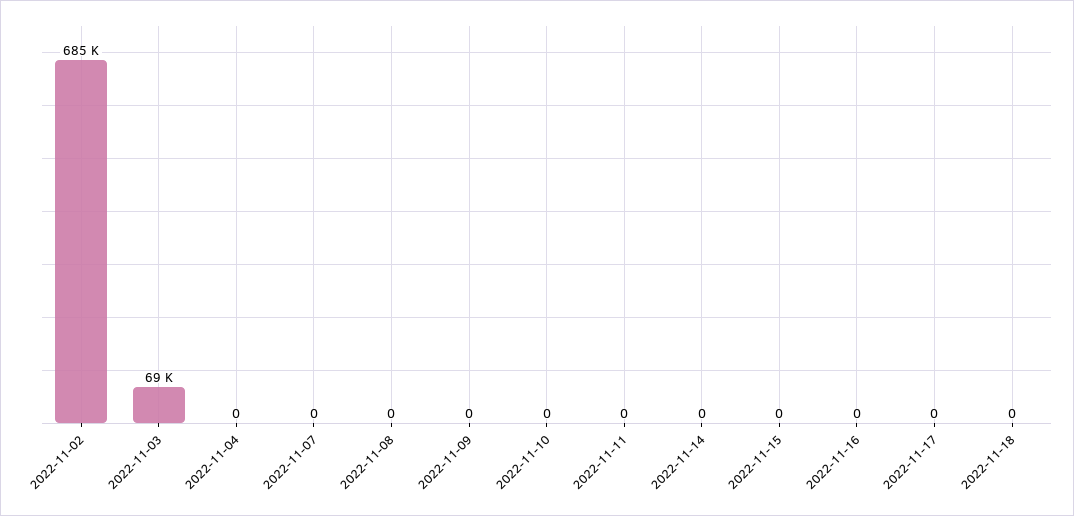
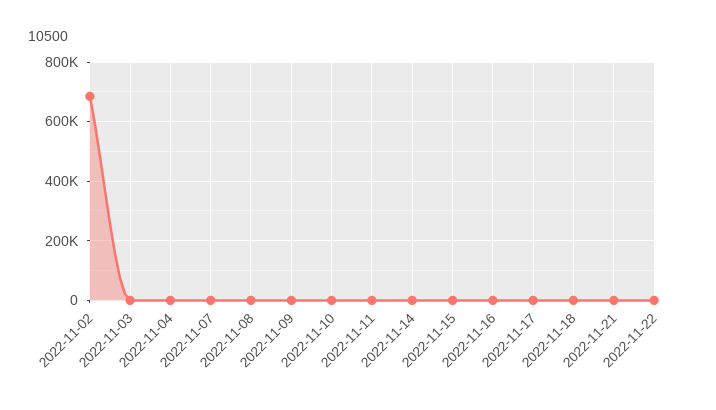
2022-11-03: 69000 -> 0
2022-11-21: none -> 0
2022-11-22: none -> 0

